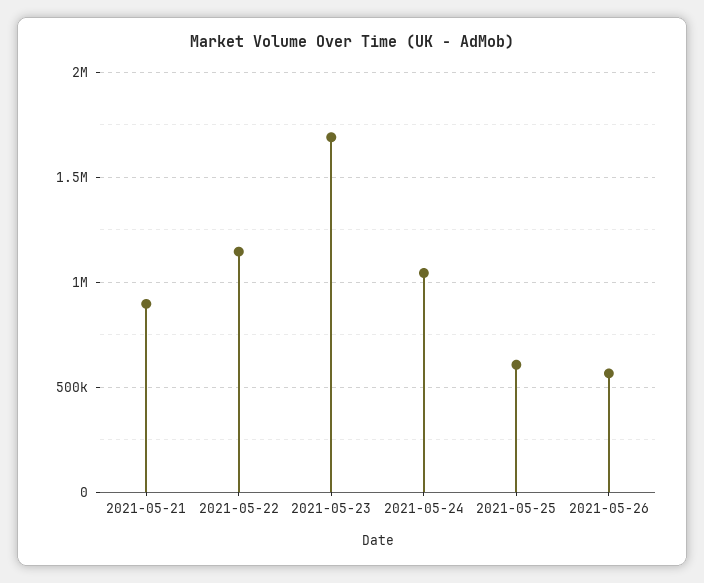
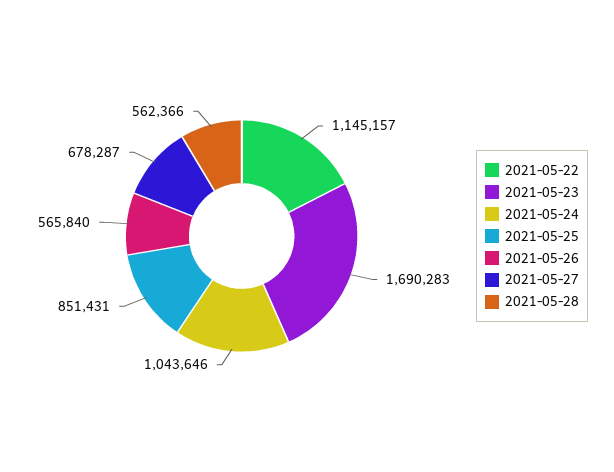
2021-05-21: 900000 -> none
2021-05-25: 600000 -> 851431
2021-05-27: none -> 678287
2021-05-28: none -> 562366

